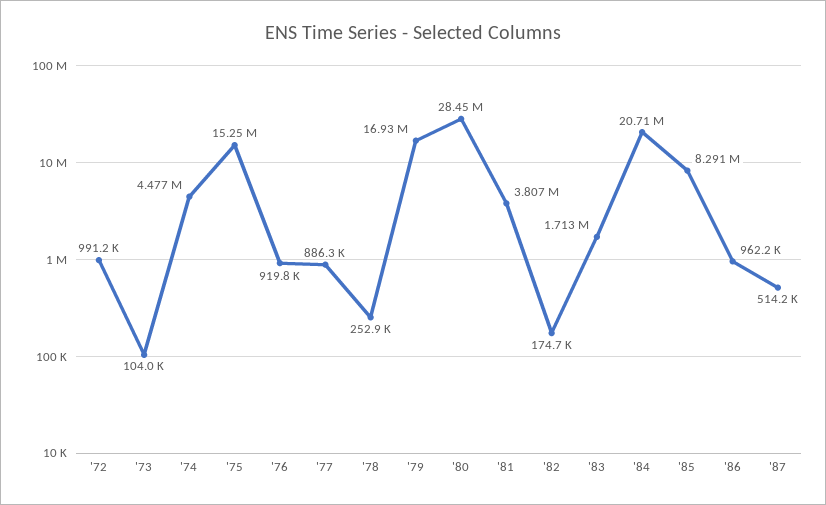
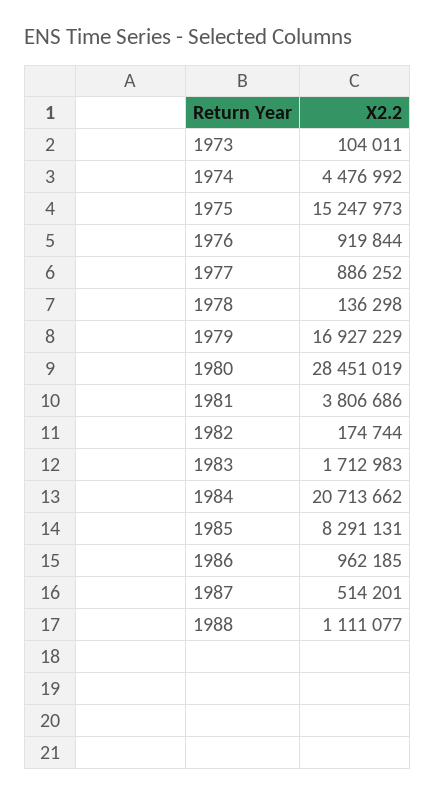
'72: 991200 -> none
'78: 252900 -> 136298
1988: none -> 1111077

